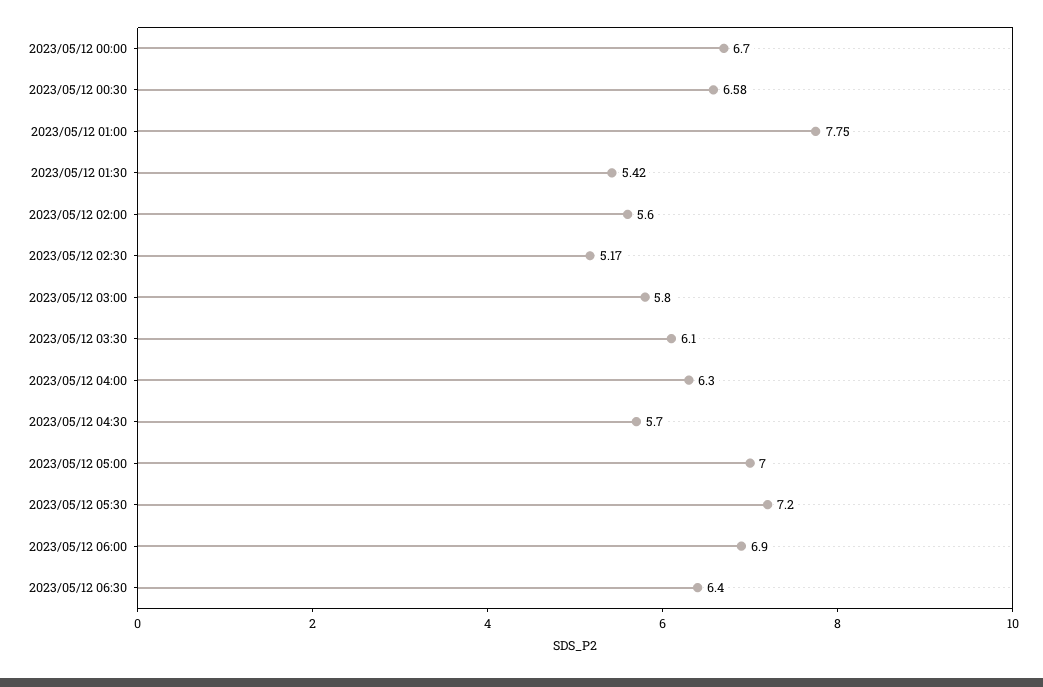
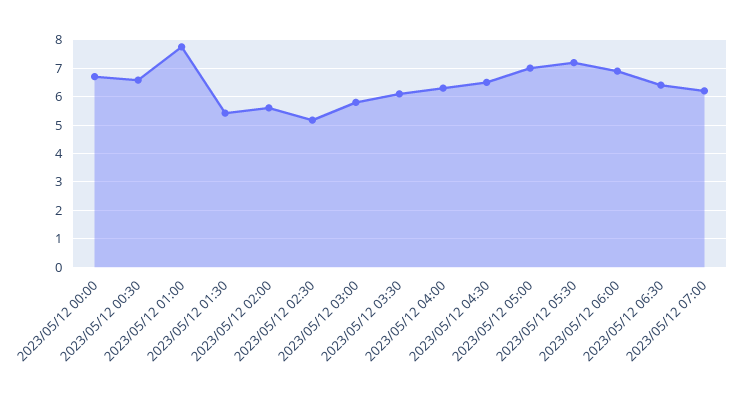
2023/05/12 04:30: 5.7 -> 6.5
2023/05/12 07:00: none -> 6.25

